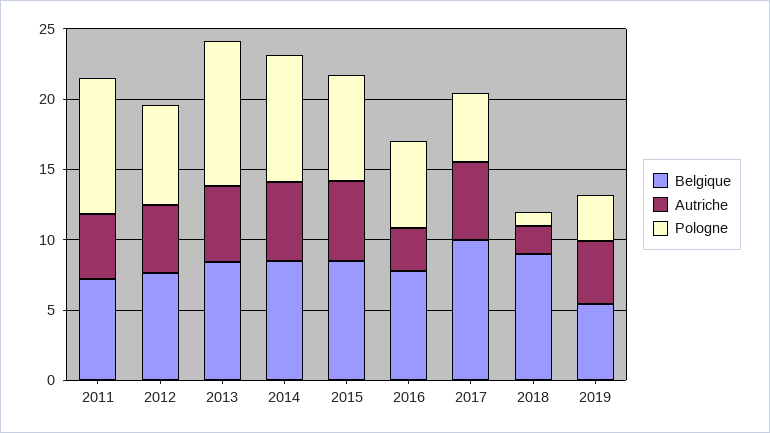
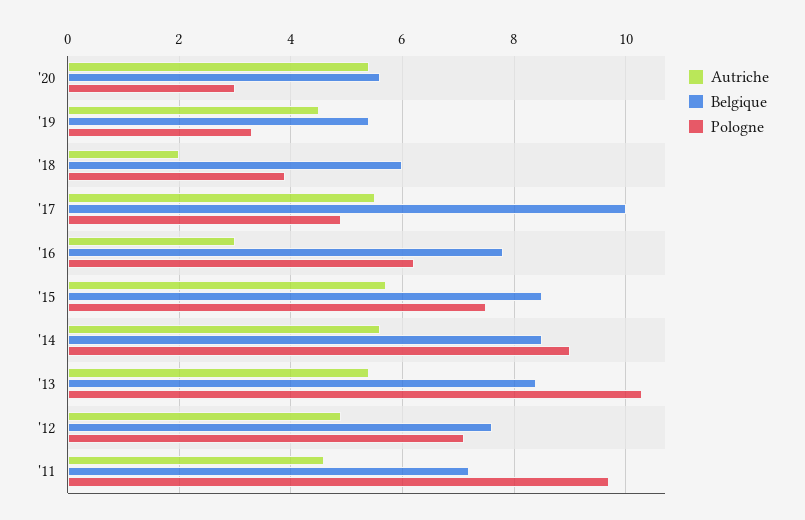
Belgique, 2018: 9 -> 6
Pologne, 2018: 1 -> 4
Autriche, '20: none -> 5.5
Belgique, '20: none -> 5.5
Pologne, '20: none -> 3

